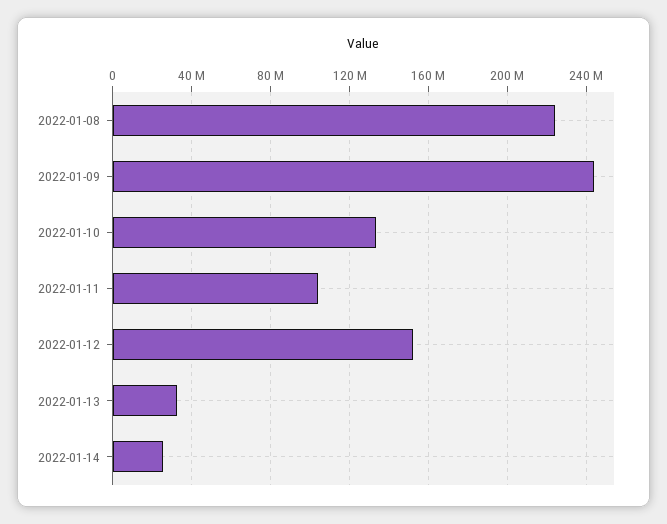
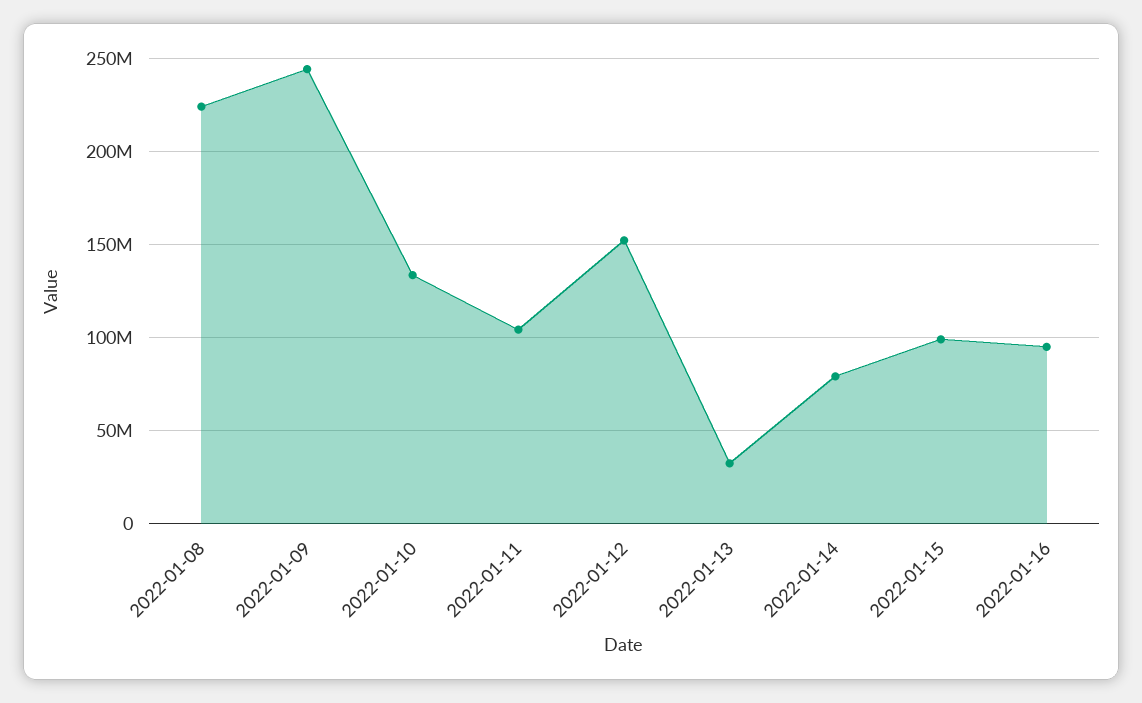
2022-01-14: 25000000 -> 80000000
2022-01-15: none -> 100000000
2022-01-16: none -> 95000000

